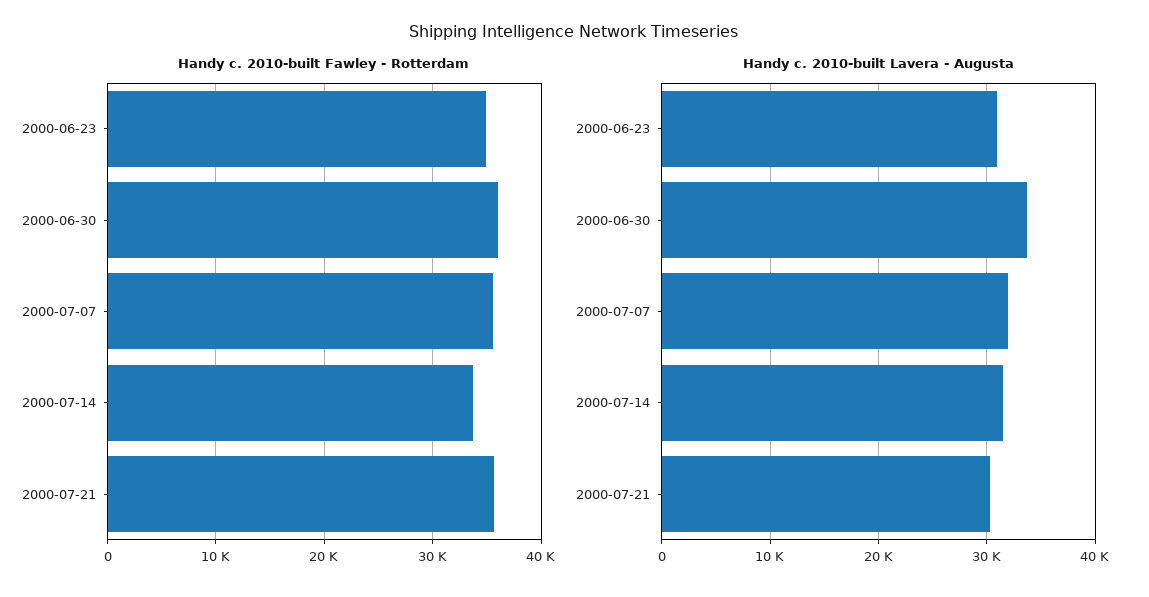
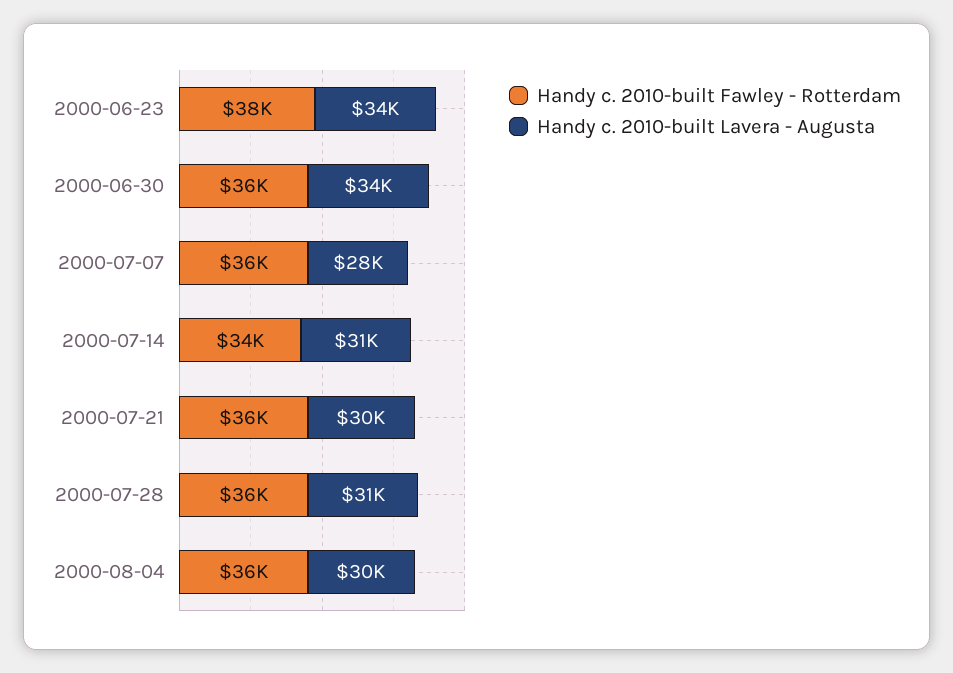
Handy c. 2010-built Fawley - Rotterdam, 2000-06-23: 35000 -> 38000
Handy c. 2010-built Lavera - Augusta, 2000-06-23: 31000 -> 34000
Handy c. 2010-built Lavera - Augusta, 2000-07-07: 32000 -> 28000
Handy c. 2010-built Fawley - Rotterdam, 2000-07-28: none -> 36000
Handy c. 2010-built Lavera - Augusta, 2000-07-28: none -> 31000
Handy c. 2010-built Fawley - Rotterdam, 2000-08-04: none -> 36000
Handy c. 2010-built Lavera - Augusta, 2000-08-04: none -> 30000

